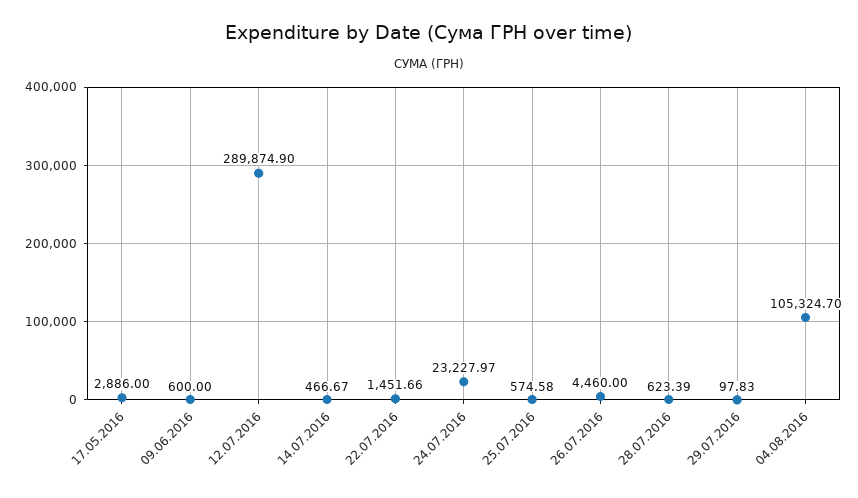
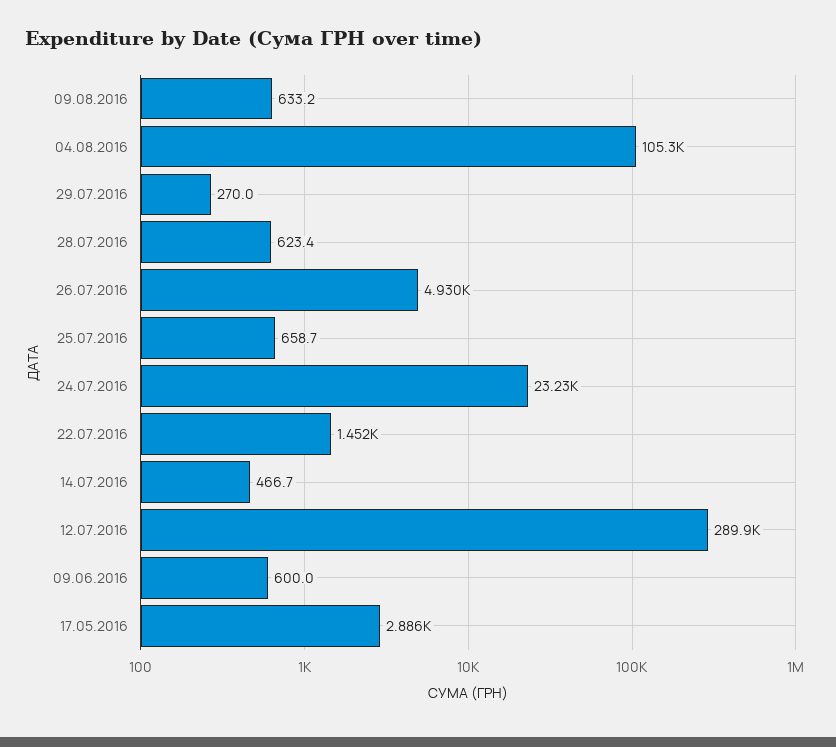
25.07.2016: 574.58 -> 658.7
26.07.2016: 4460 -> 4930
29.07.2016: 97.83 -> 270
09.08.2016: none -> 633.2

